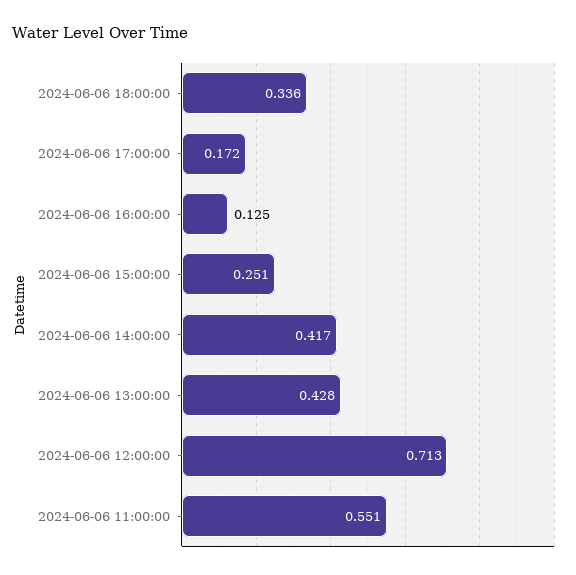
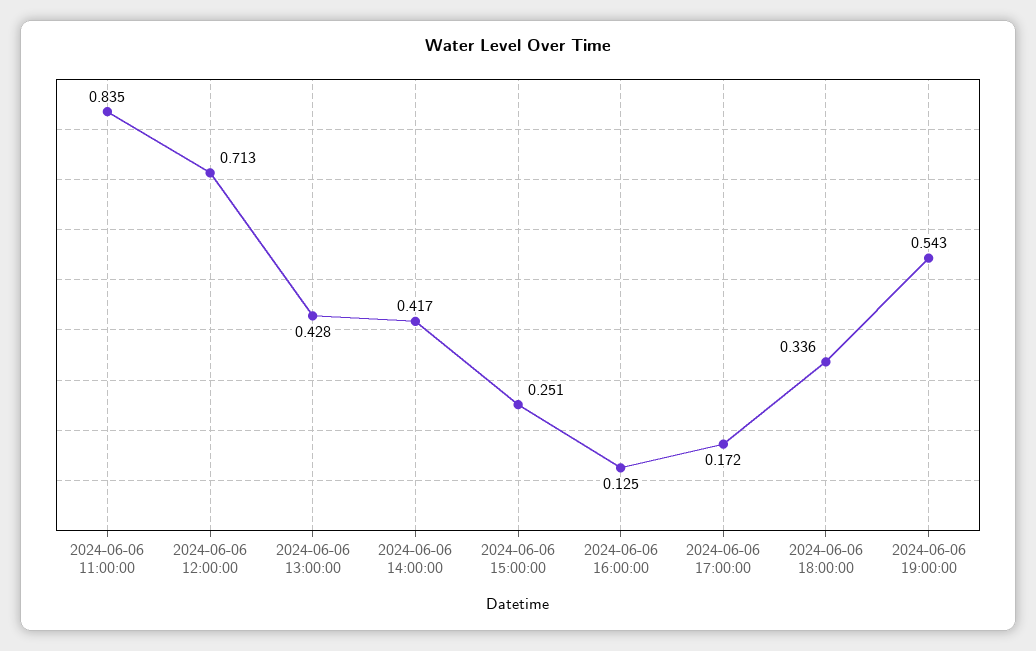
2024-06-06 11:00:00: 0.551 -> 0.835
2024-06-06 19:00:00: none -> 0.543

